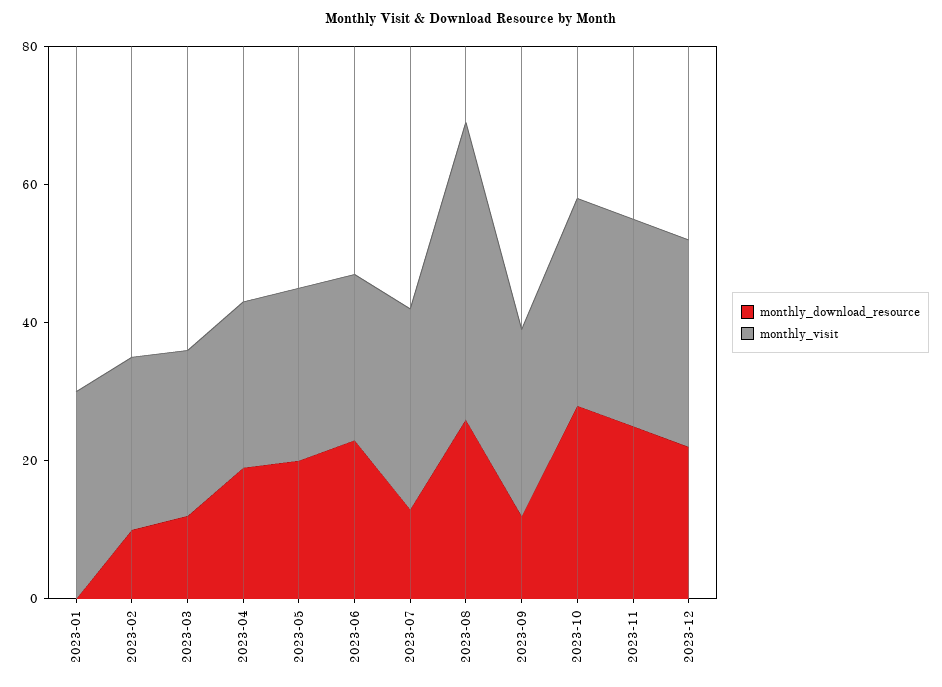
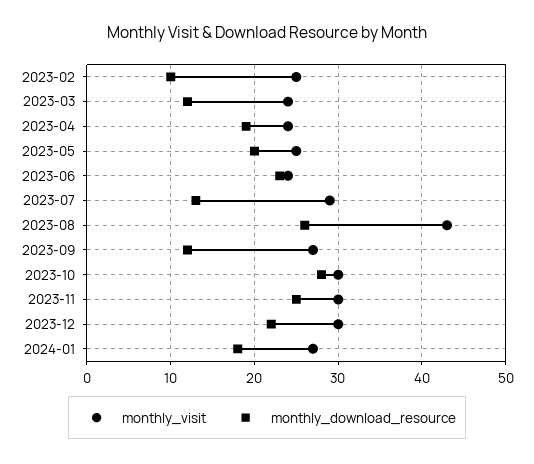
monthly_download_resource, 2023-01: 0 -> none
monthly_visit, 2023-01: 30 -> none
monthly_visit, 2024-01: none -> 27
monthly_download_resource, 2024-01: none -> 18

